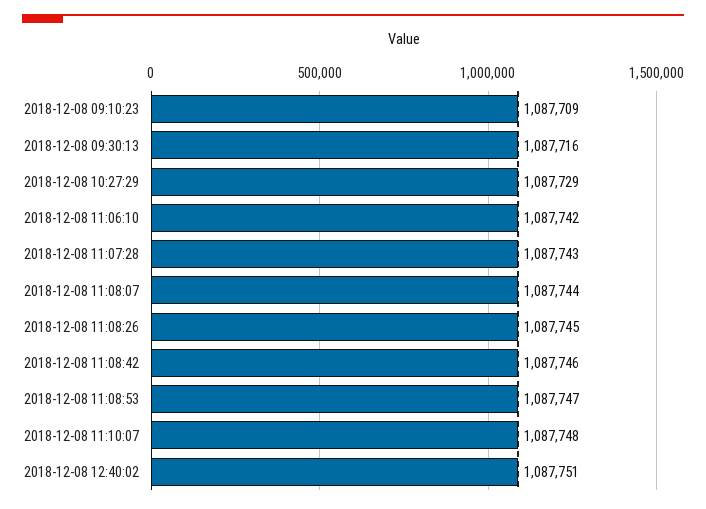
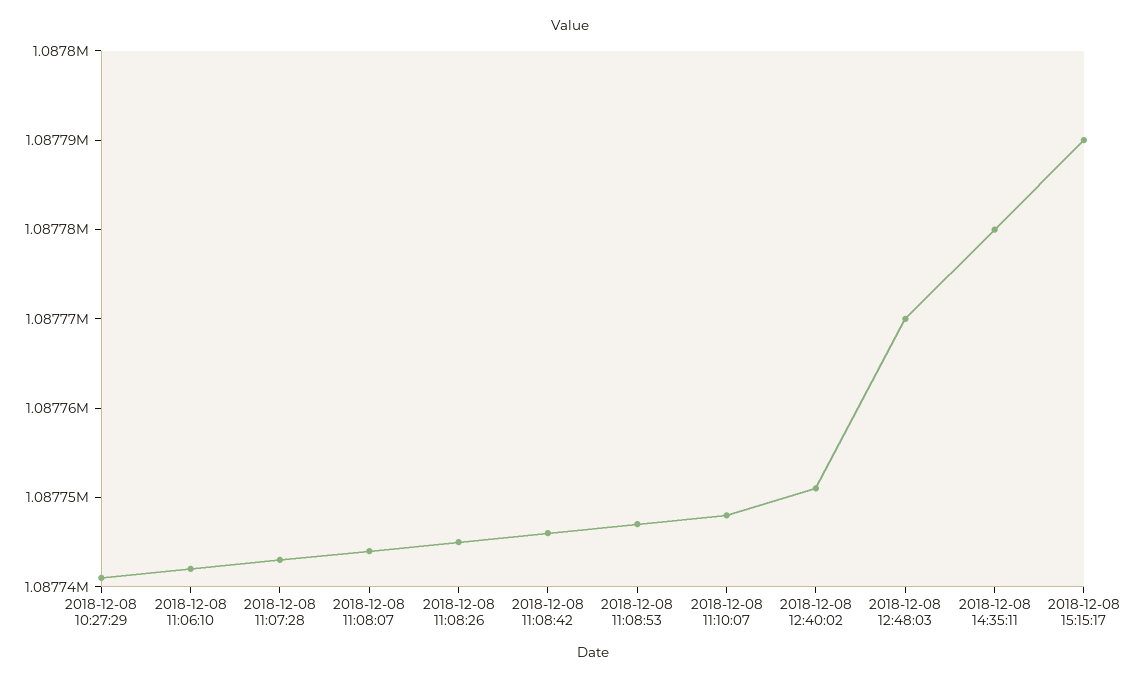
2018-12-08 09:10:23: 1087709 -> none
2018-12-08 09:30:13: 1087716 -> none
2018-12-08 10:27:29: 1087729 -> 1087741
2018-12-08 12:48:03: none -> 1087770
2018-12-08 14:35:11: none -> 1087780
2018-12-08 15:15:17: none -> 1087790

